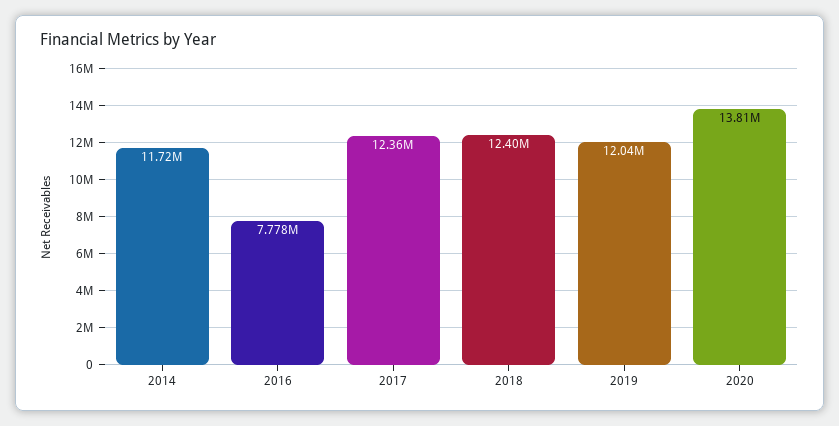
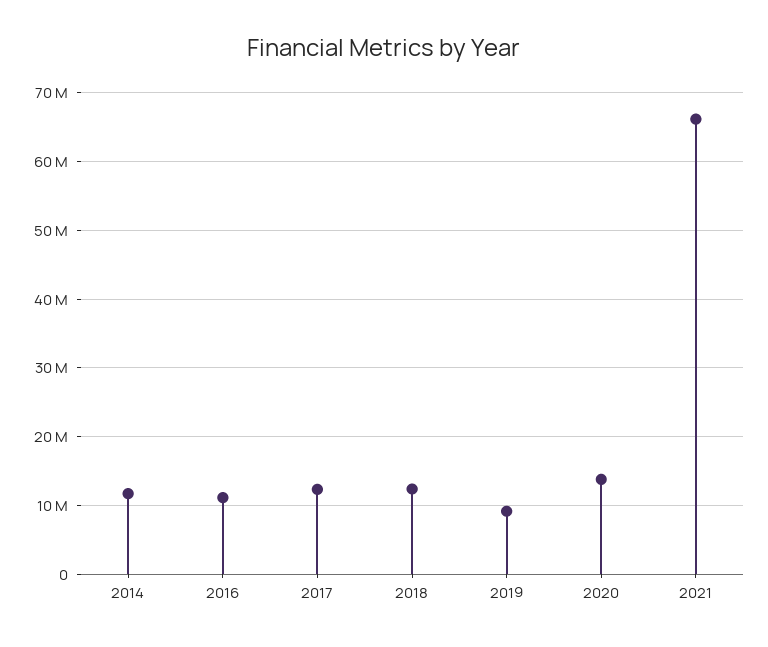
2016: 7778000 -> 11000000
2019: 12040000 -> 9000000
2021: none -> 66000000

